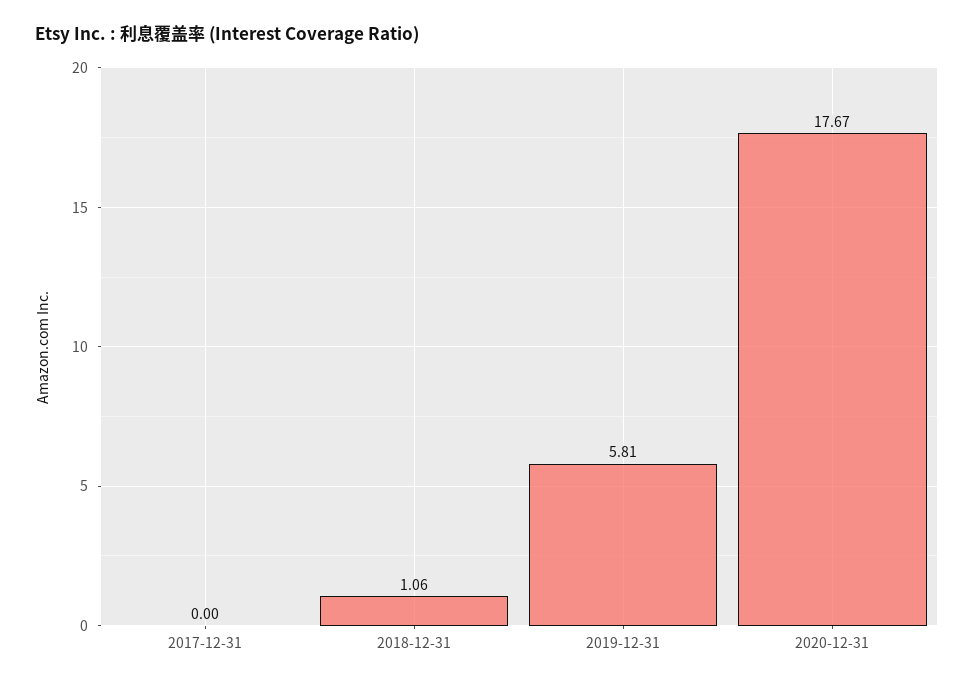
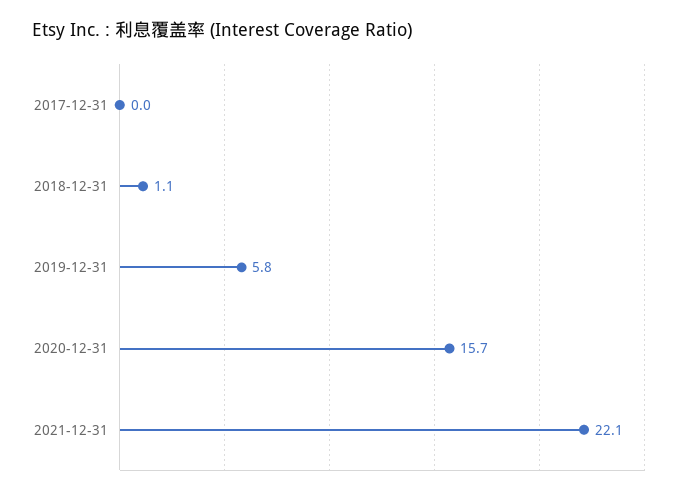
2020-12-31: 17.67 -> 15.7
2021-12-31: none -> 22.1

